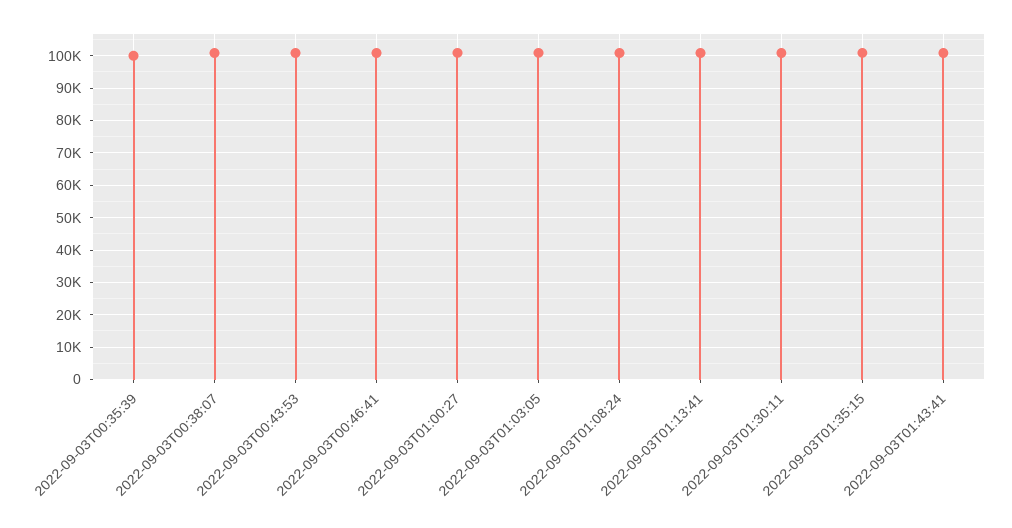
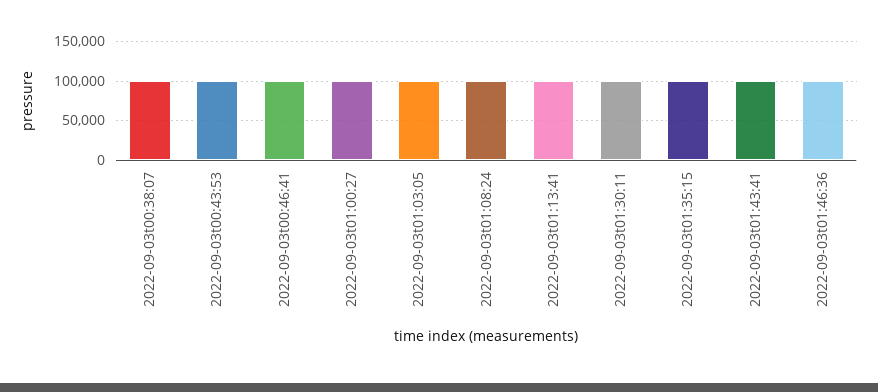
2022-09-03T00:35:39: 100000 -> none
2022-09-03t01:46:36: none -> 100000

